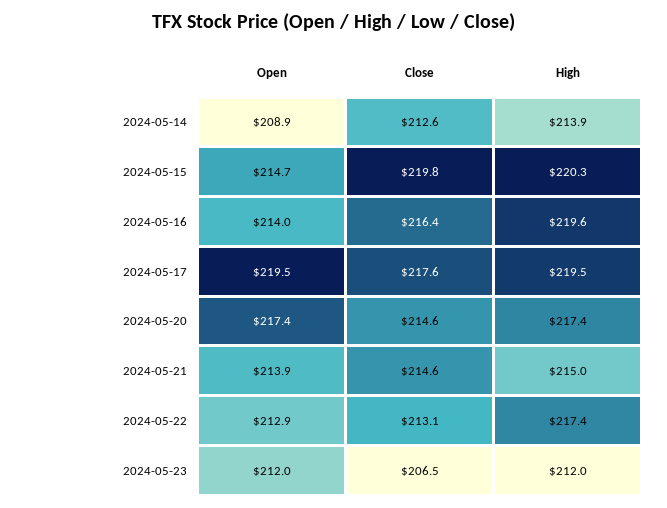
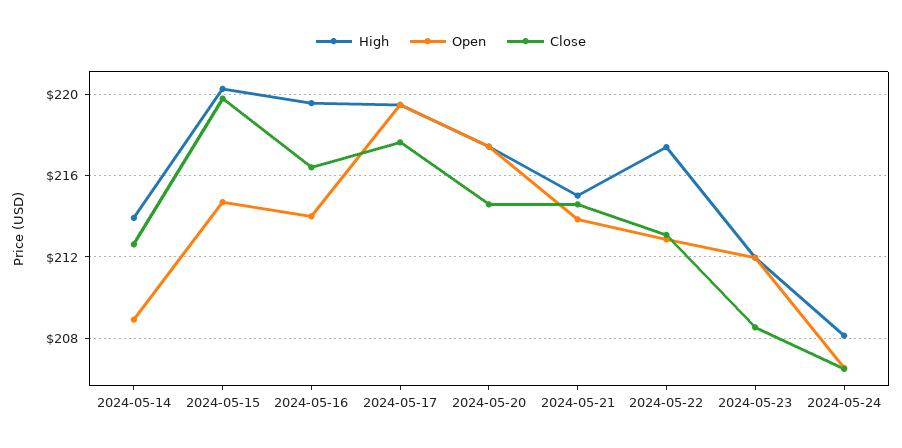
Close, 2024-05-23: 206.5 -> 208.5
High, 2024-05-24: none -> 208
Open, 2024-05-24: none -> 206.5
Close, 2024-05-24: none -> 206.5

